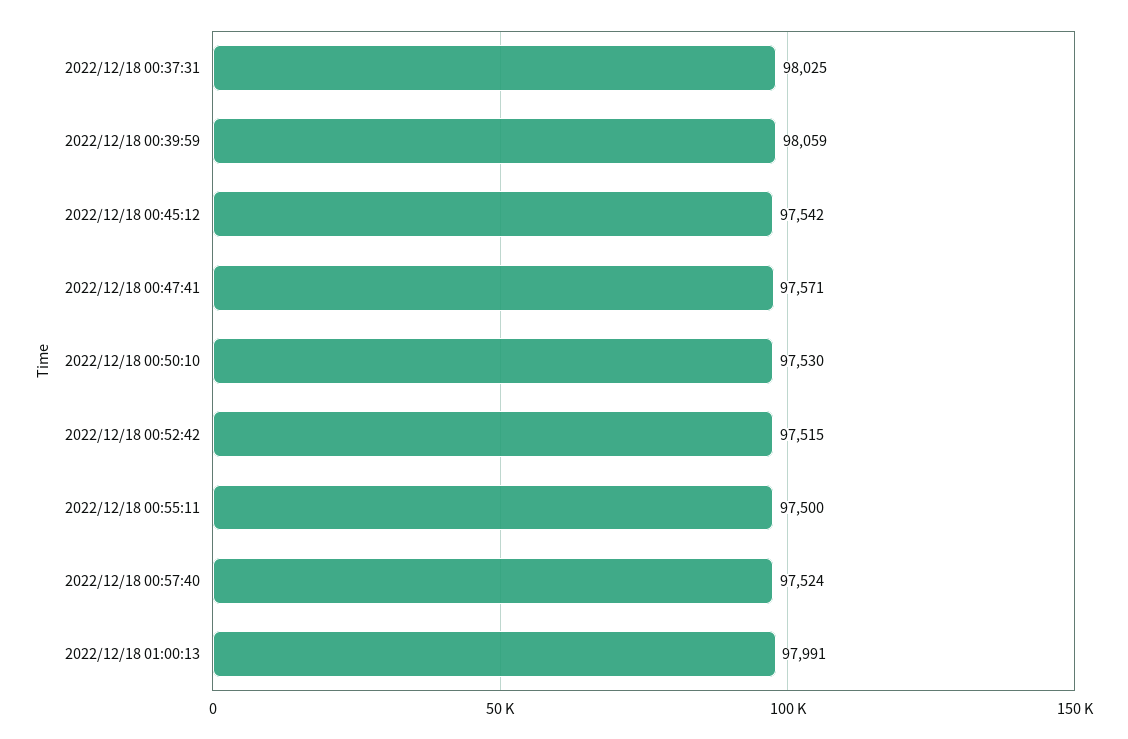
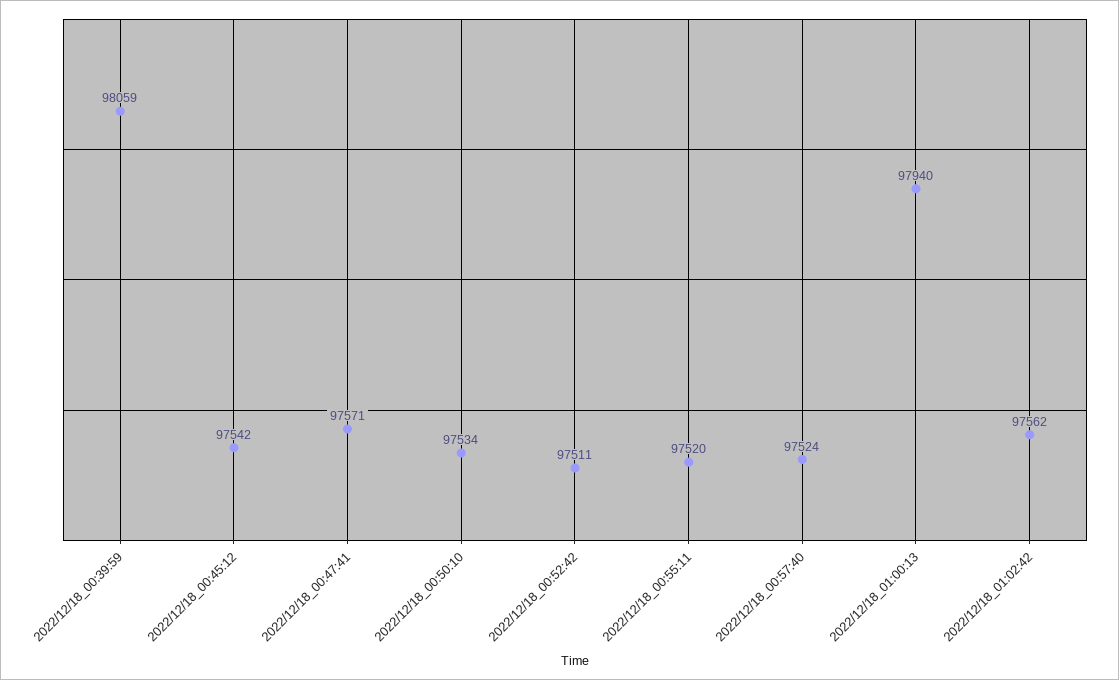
2022/12/18 00:37:31: 98025 -> none
2022/12/18 00:50:10: 97530 -> 97534
2022/12/18 00:52:42: 97515 -> 97511
2022/12/18 00:55:11: 97500 -> 97520
2022/12/18 01:00:13: 97991 -> 97940
2022/12/18_01:02:42: none -> 97562

